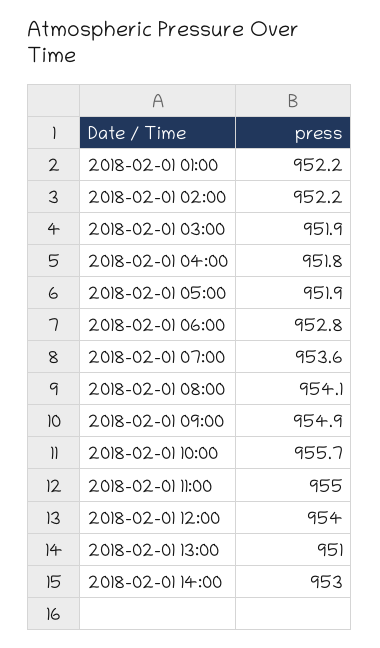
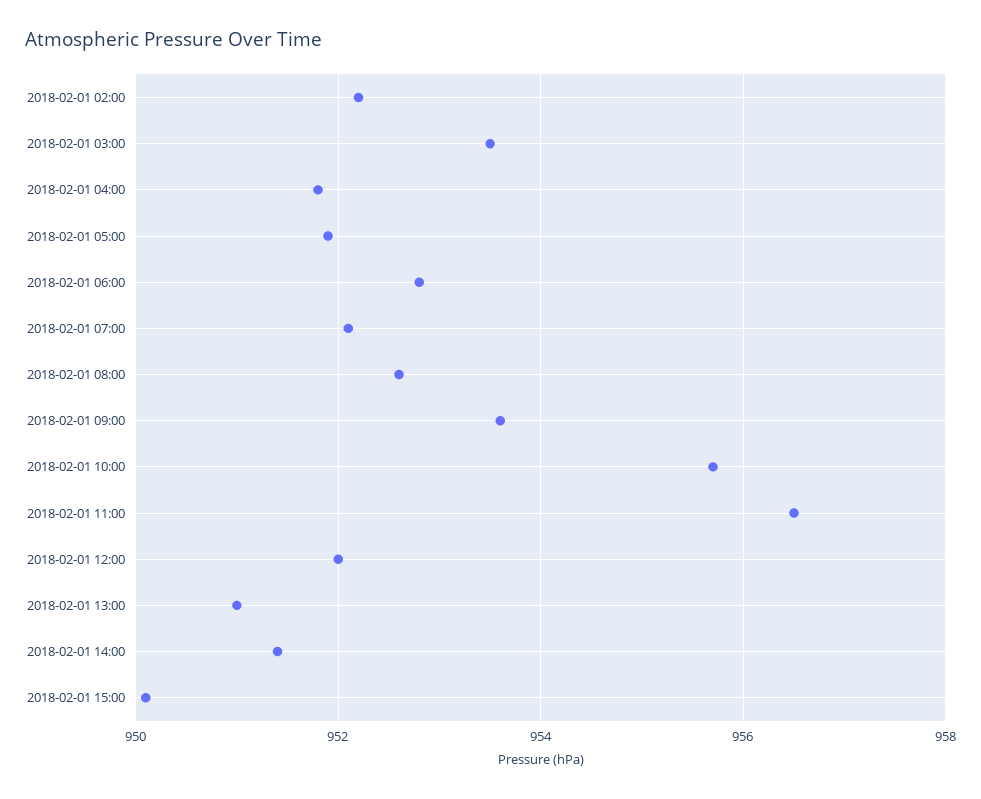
2018-02-01 01:00: 952.2 -> none
2018-02-01 03:00: 951.9 -> 953.5
2018-02-01 07:00: 953.6 -> 952
2018-02-01 08:00: 954.1 -> 952.5
2018-02-01 09:00: 954.9 -> 953.5
2018-02-01 11:00: 955 -> 956.5
2018-02-01 12:00: 954 -> 952
2018-02-01 14:00: 953 -> 951.5
2018-02-01 15:00: none -> 950

